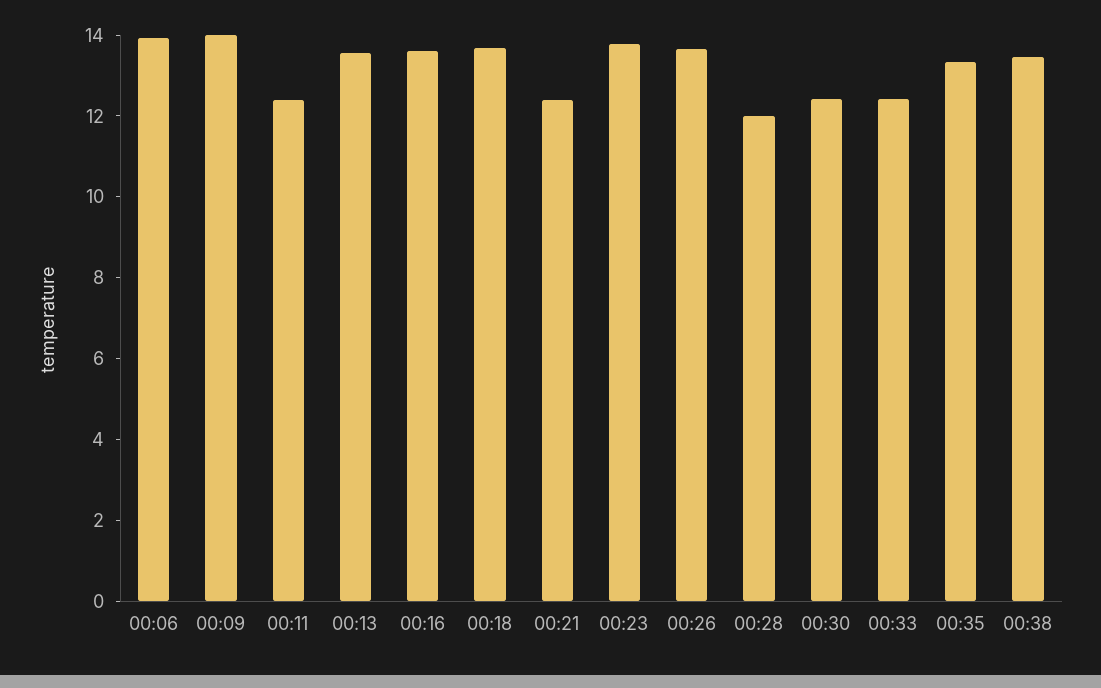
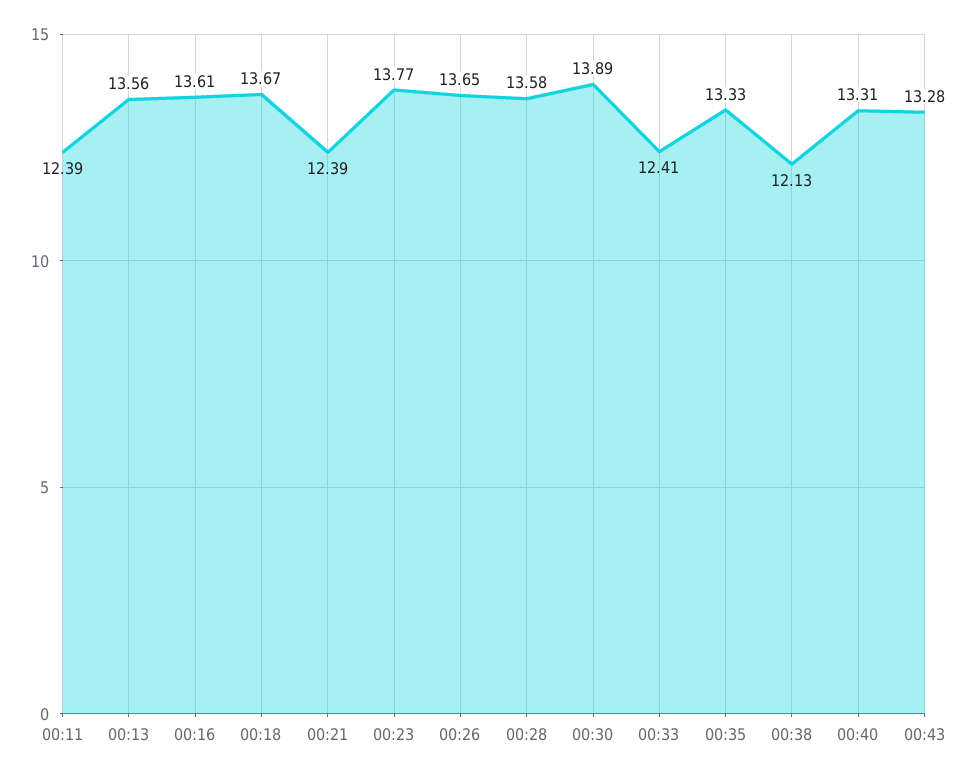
00:06: 14 -> none
00:09: 14 -> none
00:28: 12 -> 13.58
00:30: 12.5 -> 13.89
00:38: 13.5 -> 12.13
00:40: none -> 13.31
00:43: none -> 13.28

